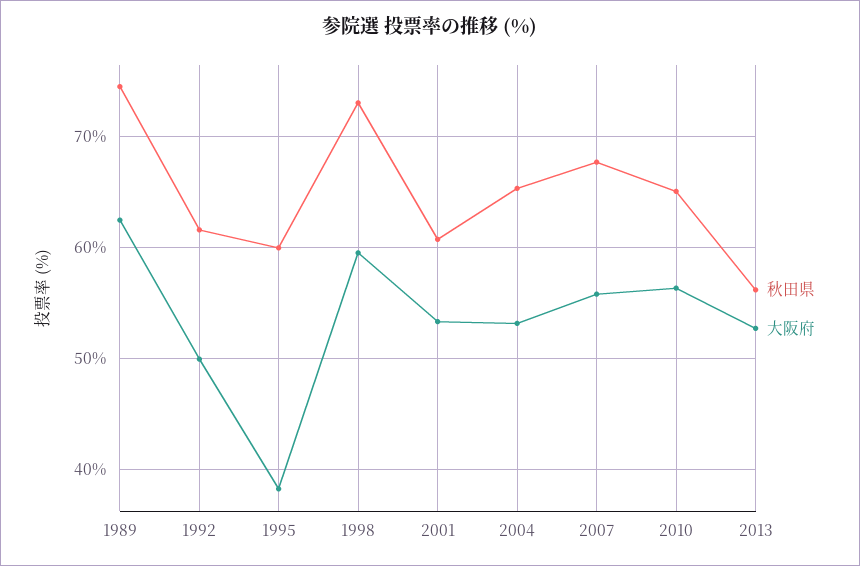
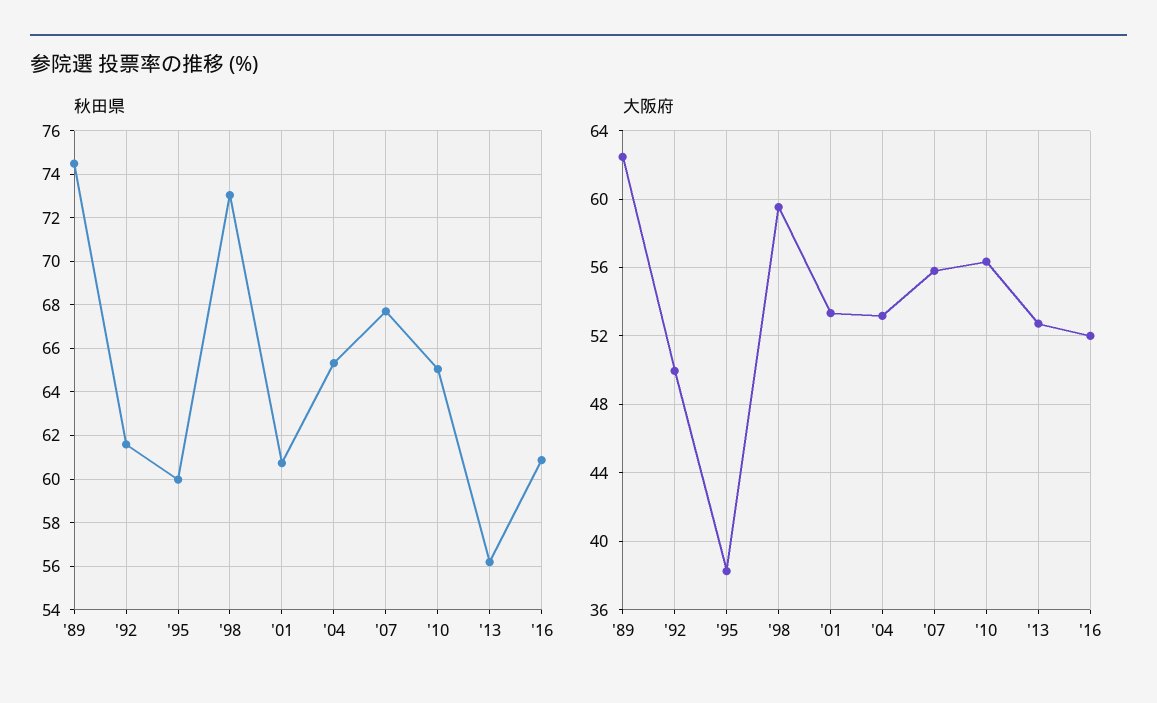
秋田県, '16: none -> 61
大阪府, '16: none -> 52

